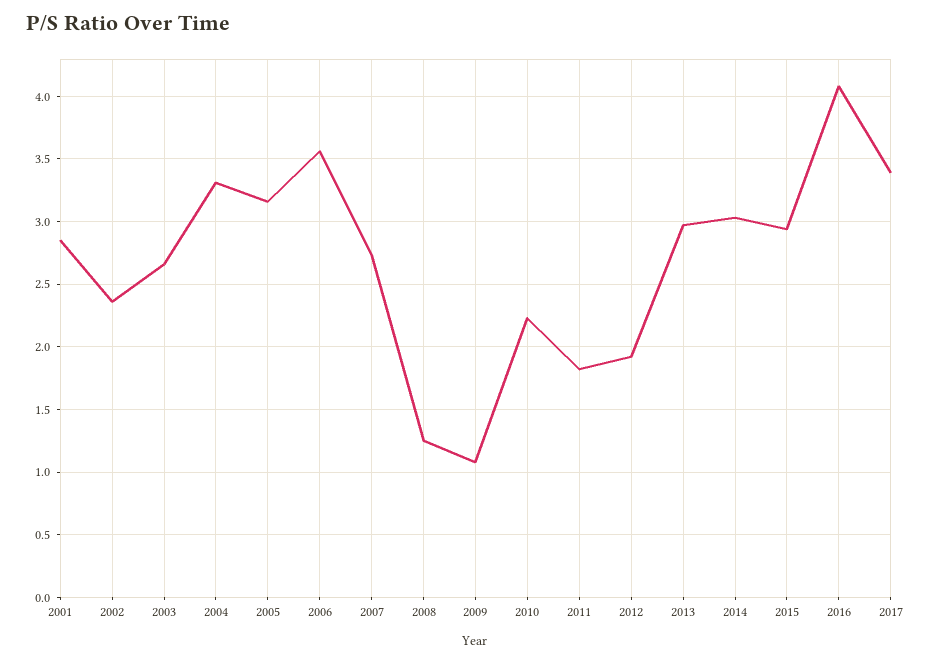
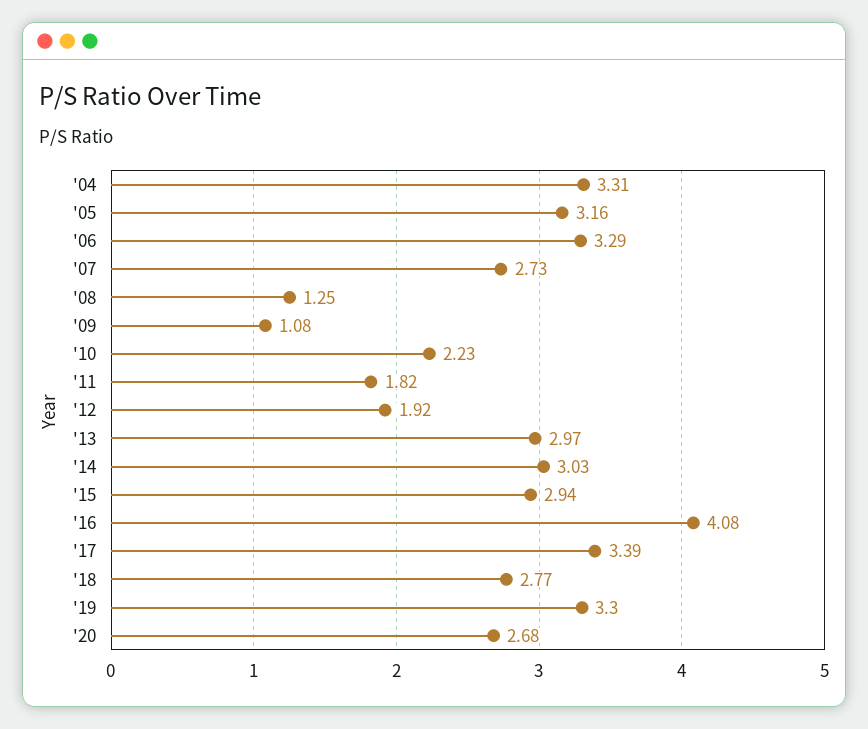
2001: 2.85 -> none
2002: 2.35 -> none
2003: 2.65 -> none
2006: 3.55 -> 3.29
'18: none -> 2.77
'19: none -> 3.3
'20: none -> 2.68

